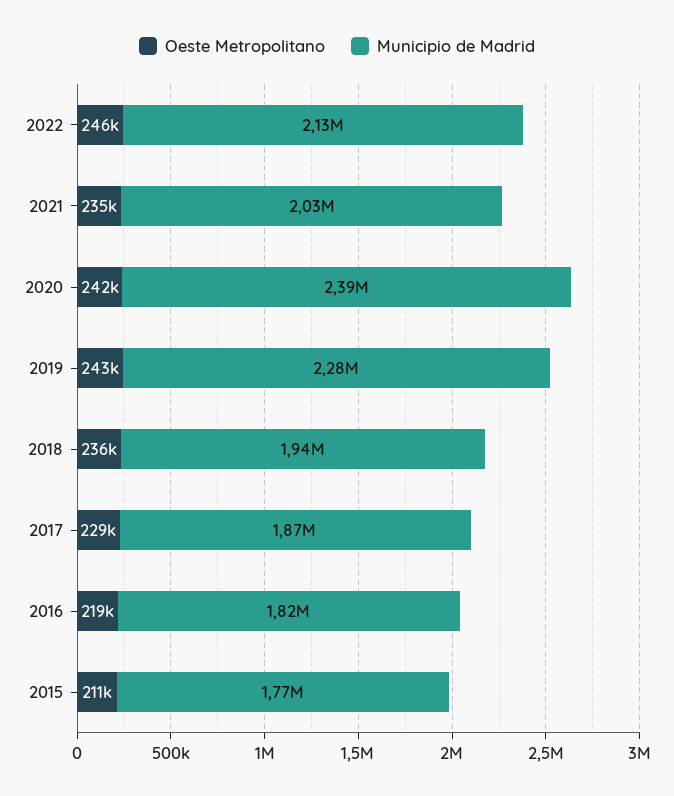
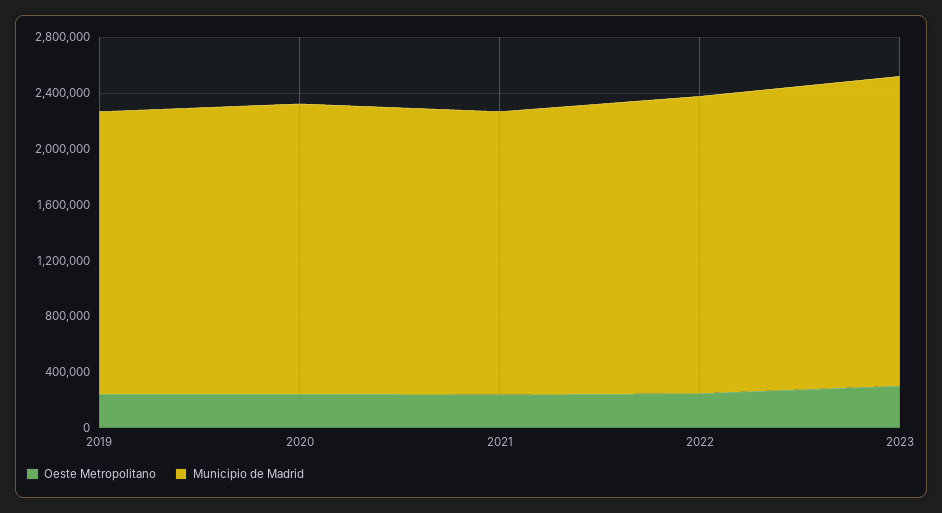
Municipio de Madrid, 2020: 2390000 -> 2100000
Municipio de Madrid, 2019: 2280000 -> 2000000
Oeste Metropolitano, 2018: 236000 -> none
Municipio de Madrid, 2018: 1940000 -> none
Oeste Metropolitano, 2017: 229000 -> none
Municipio de Madrid, 2017: 1870000 -> none
Oeste Metropolitano, 2016: 219000 -> none
Municipio de Madrid, 2016: 1820000 -> none
Oeste Metropolitano, 2015: 211000 -> none
Municipio de Madrid, 2015: 1770000 -> none
Oeste Metropolitano, 2023: none -> 300000
Municipio de Madrid, 2023: none -> 2200000

